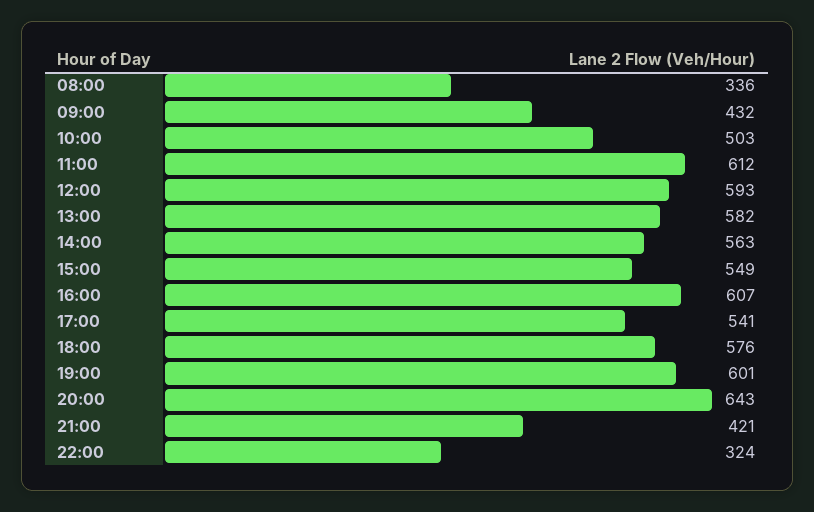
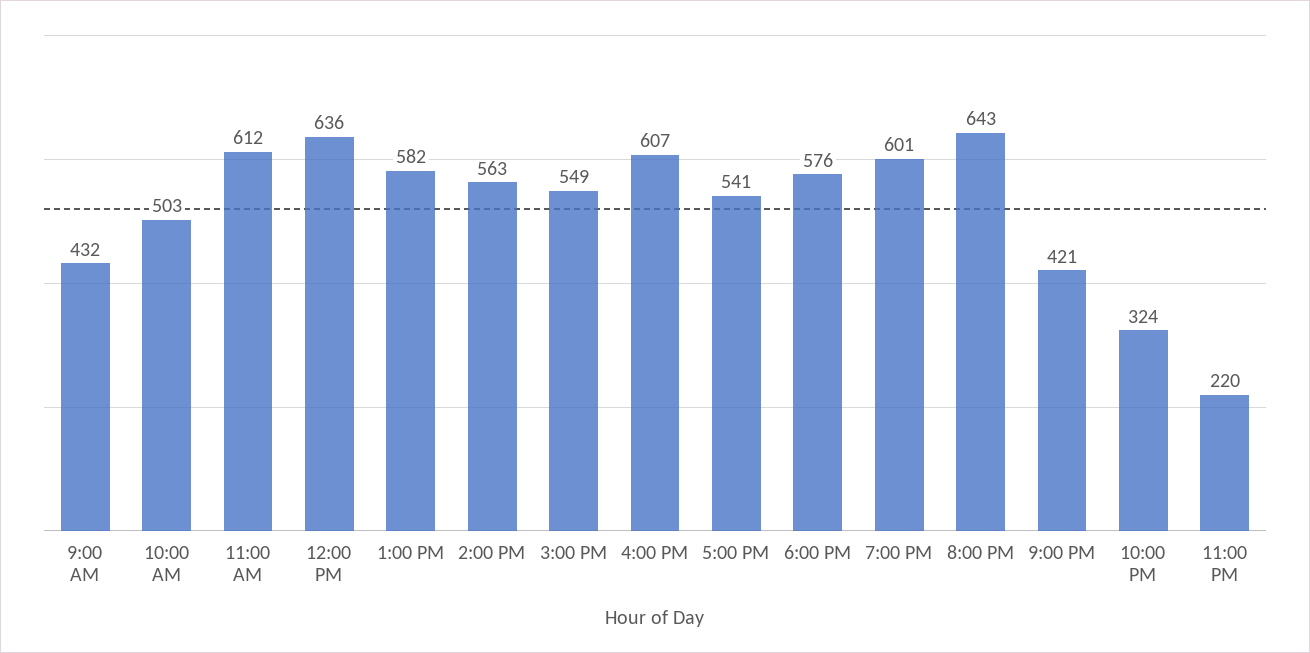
08:00: 336 -> none
12:00: 593 -> 636
11:00 PM: none -> 220

